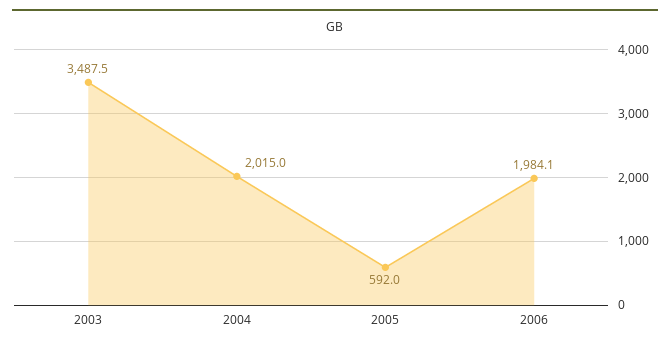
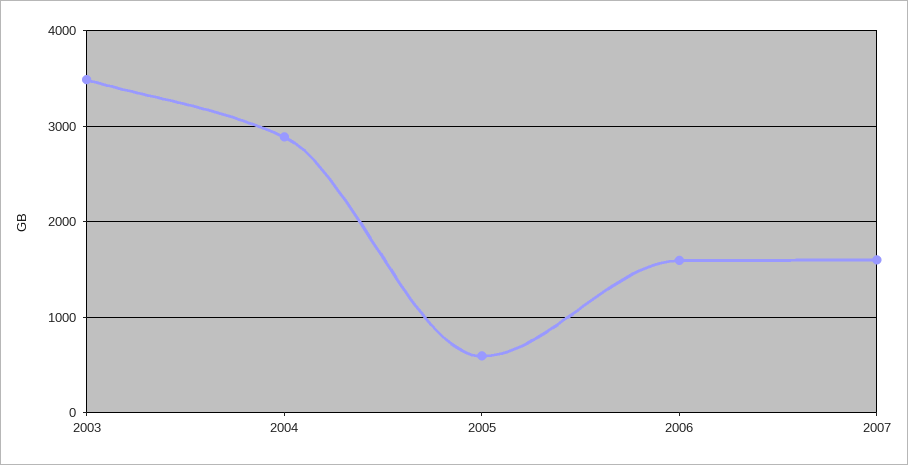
2004: 2015 -> 2900
2006: 1984.1 -> 1600
2007: none -> 1600

